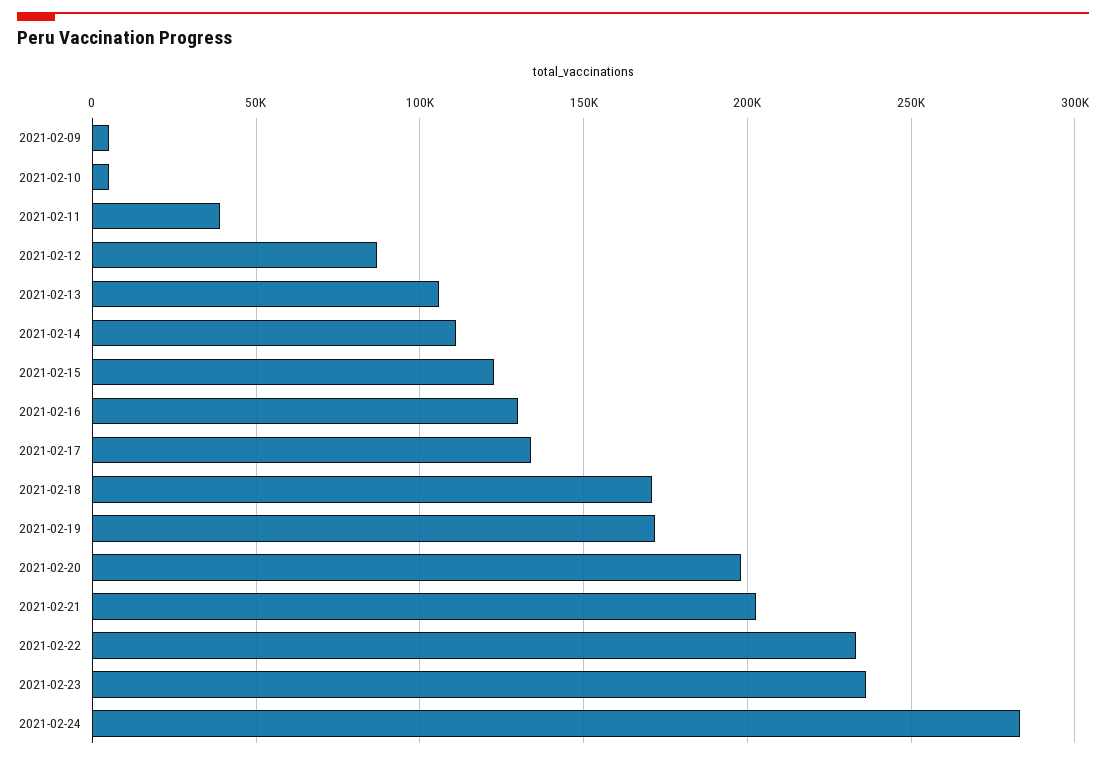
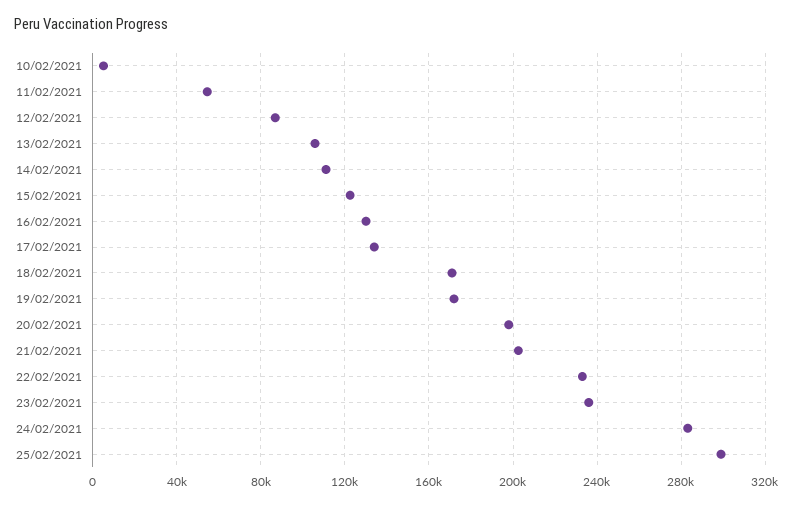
2021-02-09: 5000 -> none
2021-02-11: 40000 -> 55000
25/02/2021: none -> 300000

